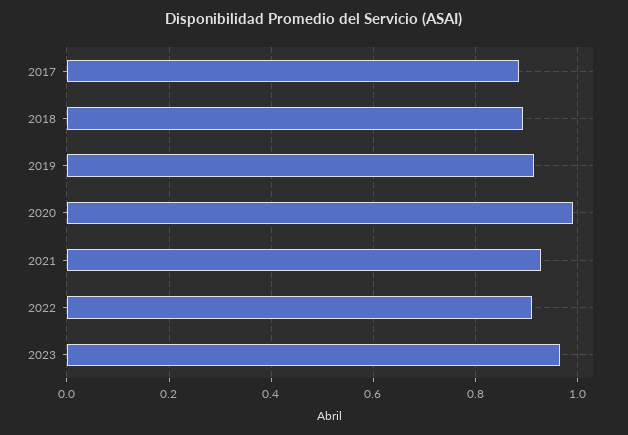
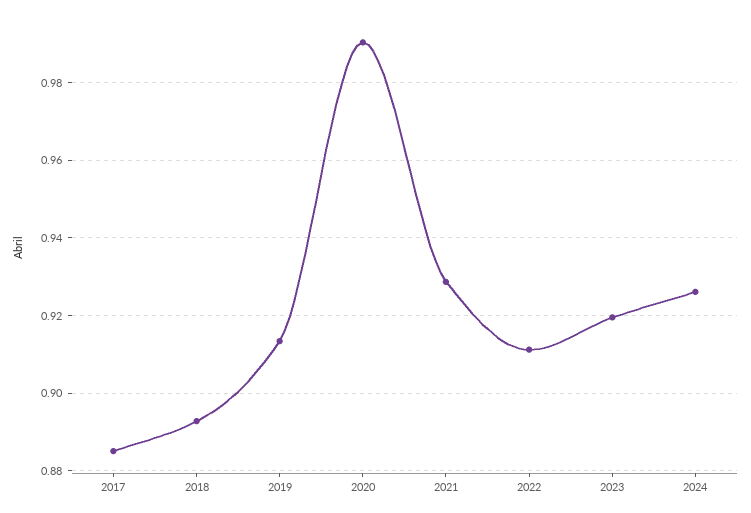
2023: 0.96 -> 0.92
2024: none -> 0.926

